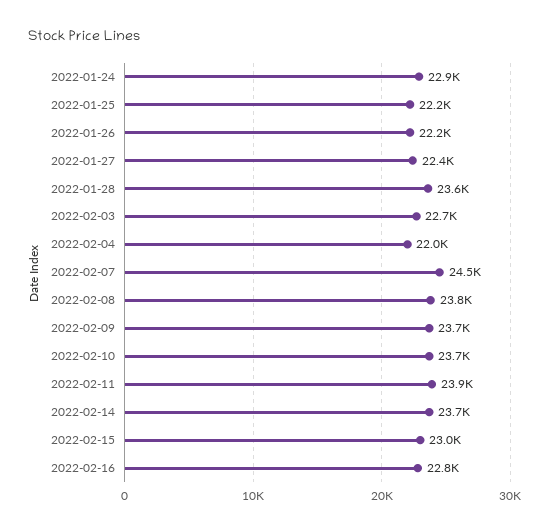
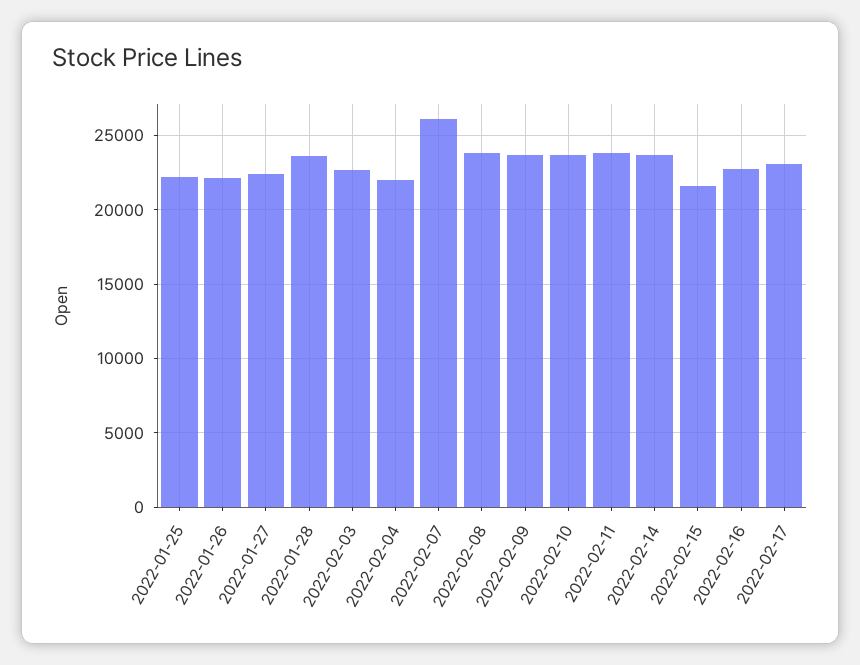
2022-01-24: 22900 -> none
2022-02-07: 24500 -> 26000
2022-02-15: 23000 -> 21500
2022-02-17: none -> 23000

